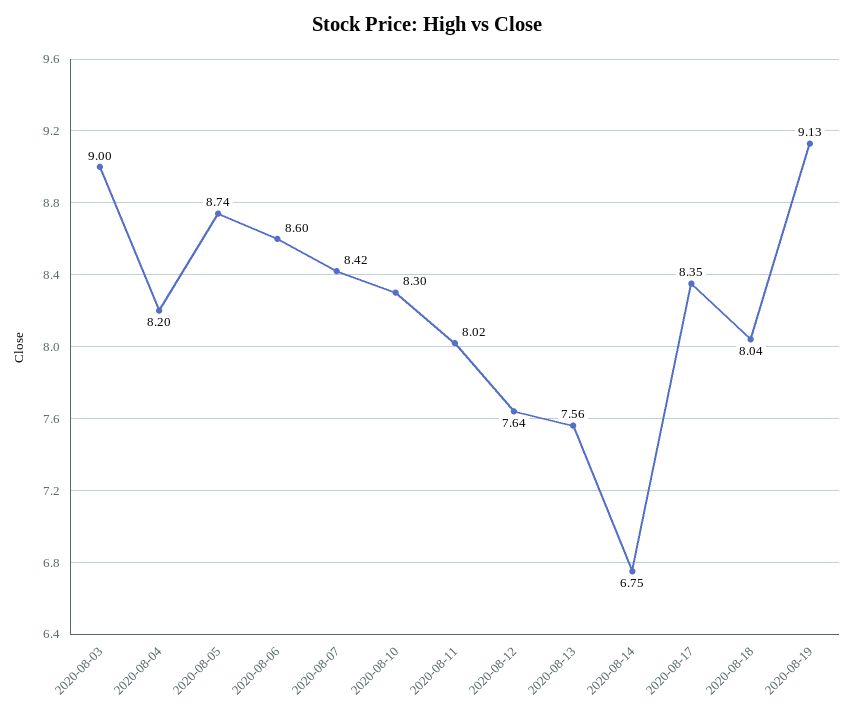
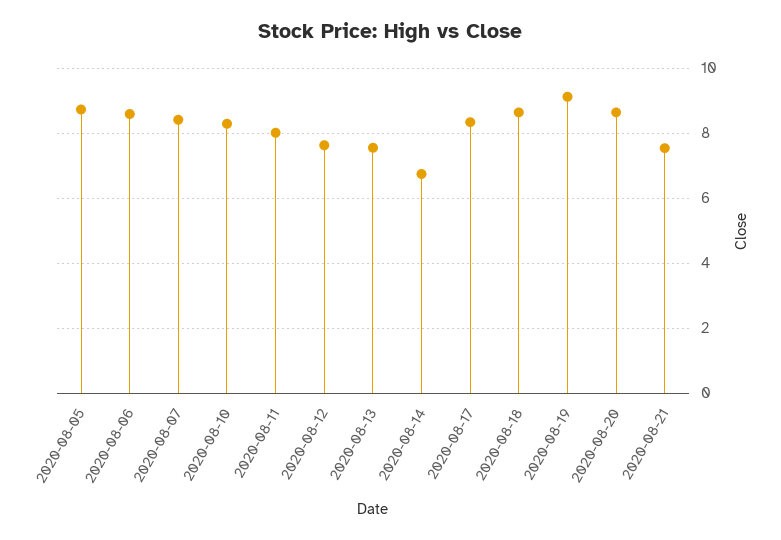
2020-08-03: 9 -> none
2020-08-04: 8.2 -> none
2020-08-18: 8.04 -> 8.6
2020-08-20: none -> 8.6
2020-08-21: none -> 7.6

